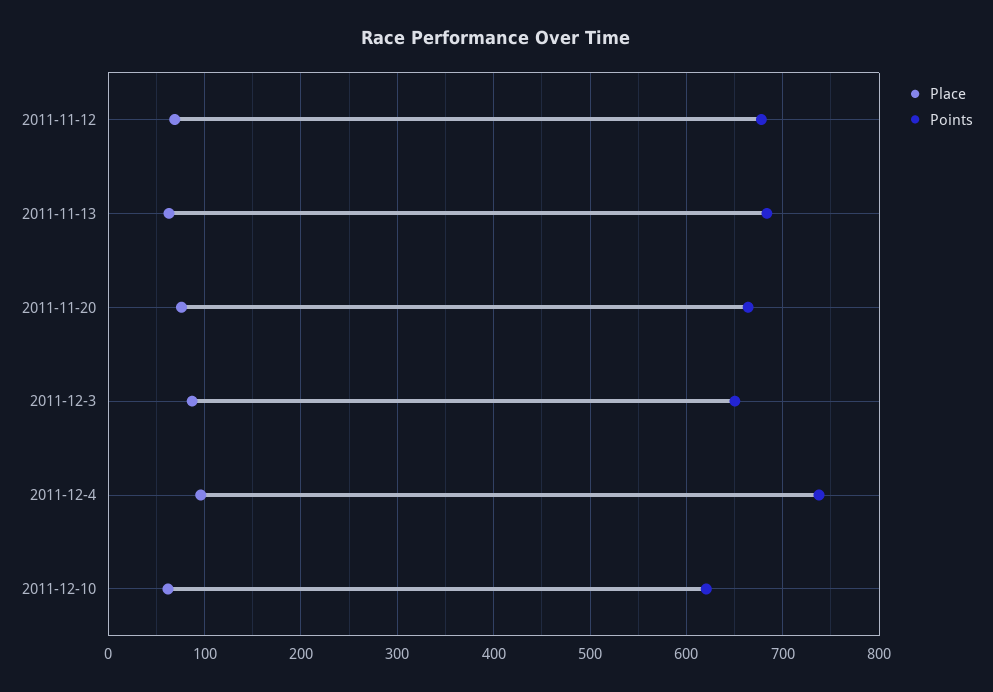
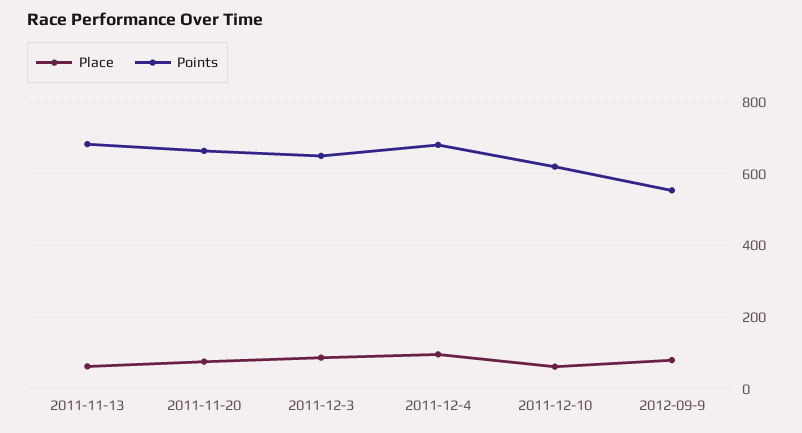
Place, 2011-11-12: 70 -> none
Points, 2011-11-12: 680 -> none
Points, 2011-12-4: 740 -> 680
Place, 2012-09-9: none -> 80
Points, 2012-09-9: none -> 560

